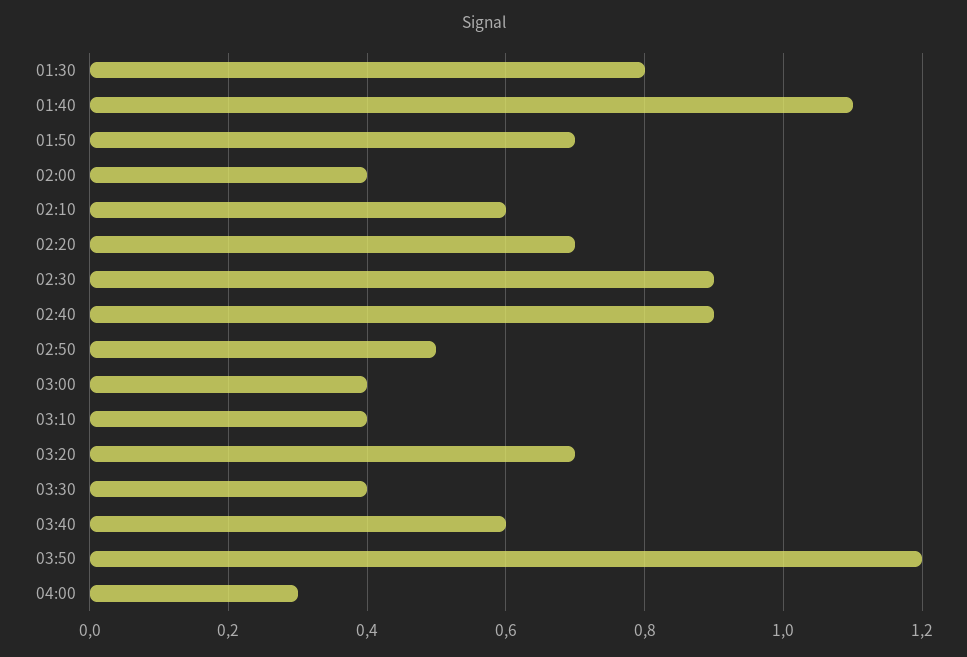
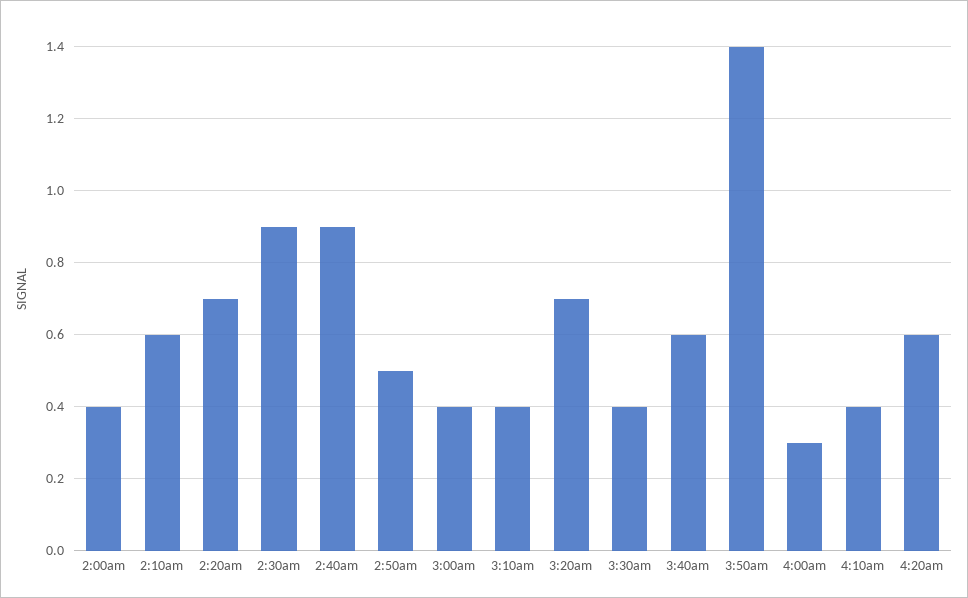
01:30: 0.8 -> none
01:40: 1.1 -> none
01:50: 0.7 -> none
03:50: 1.2 -> 1.4
4:10am: none -> 0.4
4:20am: none -> 0.6

